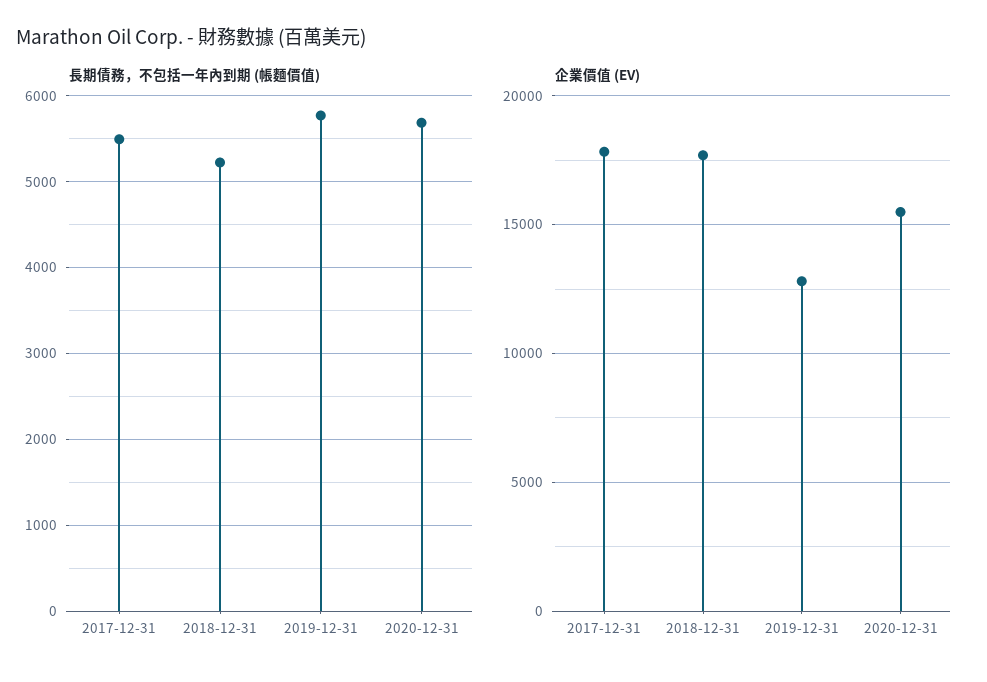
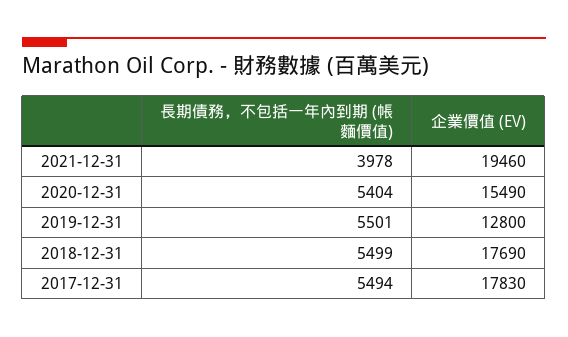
長期債務，不包括一年內到期 (帳麵價值), 2018-12-31: 5200 -> 5499
長期債務，不包括一年內到期 (帳麵價值), 2019-12-31: 5800 -> 5501
長期債務，不包括一年內到期 (帳麵價值), 2020-12-31: 5700 -> 5404
長期債務，不包括一年內到期 (帳麵價值), 2021-12-31: none -> 3978
企業價值 (EV), 2021-12-31: none -> 19460

